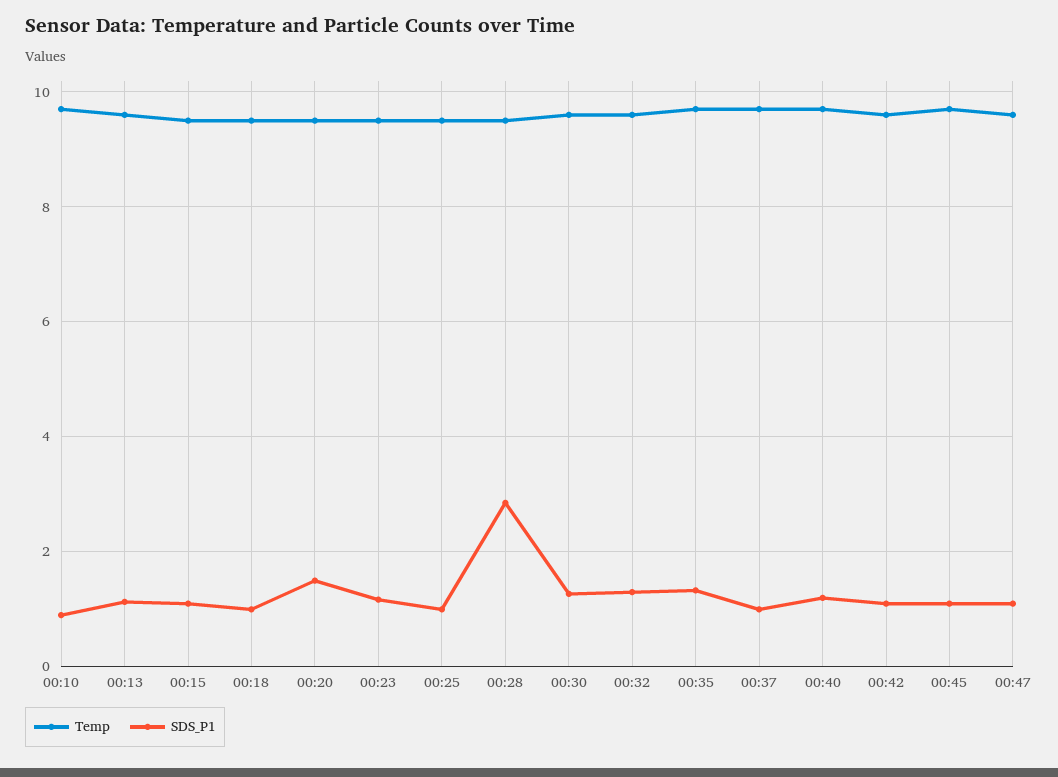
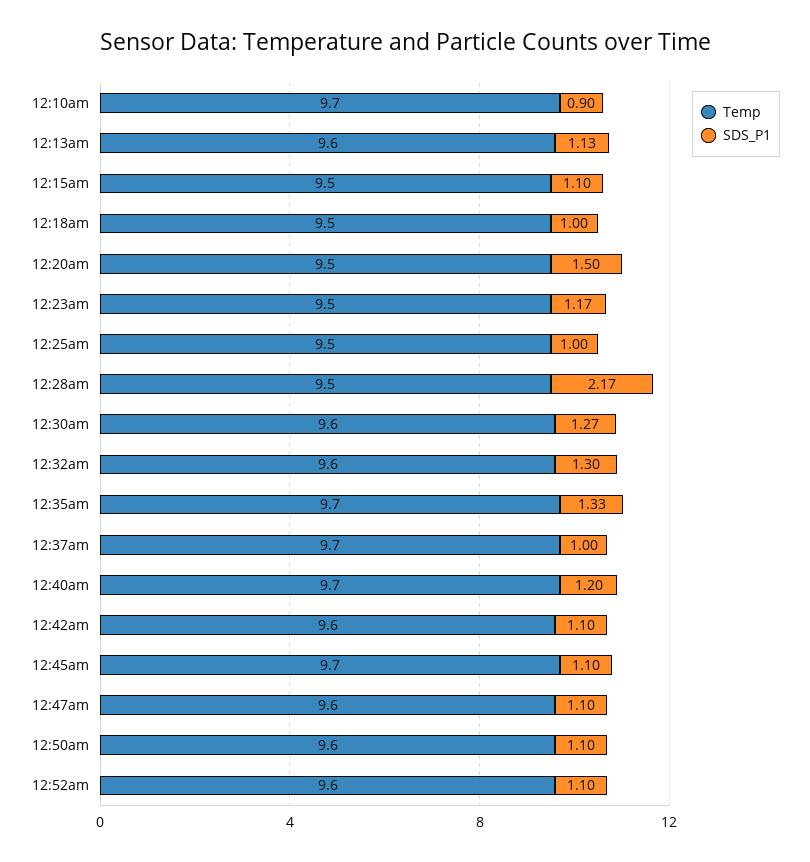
SDS_P1, 00:28: 2.8 -> 2.17
Temp, 12:50am: none -> 9.6
SDS_P1, 12:50am: none -> 1.1
Temp, 12:52am: none -> 9.6
SDS_P1, 12:52am: none -> 1.1

